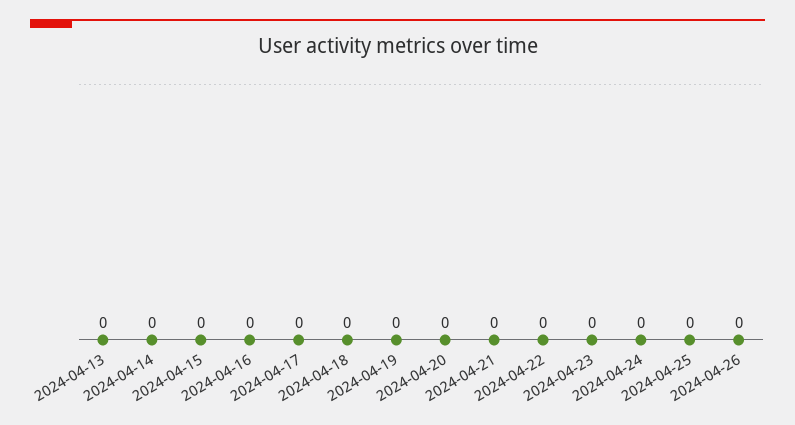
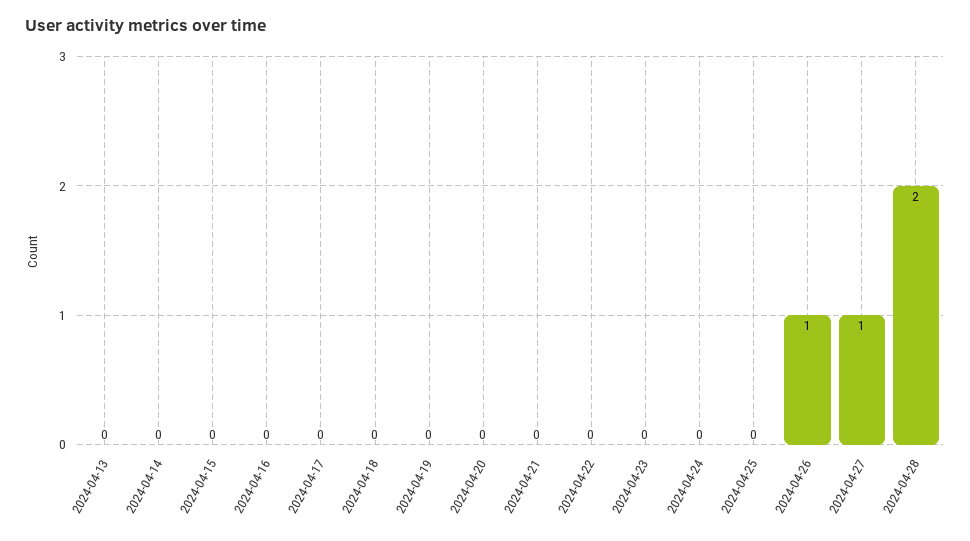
2024-04-26: 0 -> 1
2024-04-27: none -> 1
2024-04-28: none -> 2

